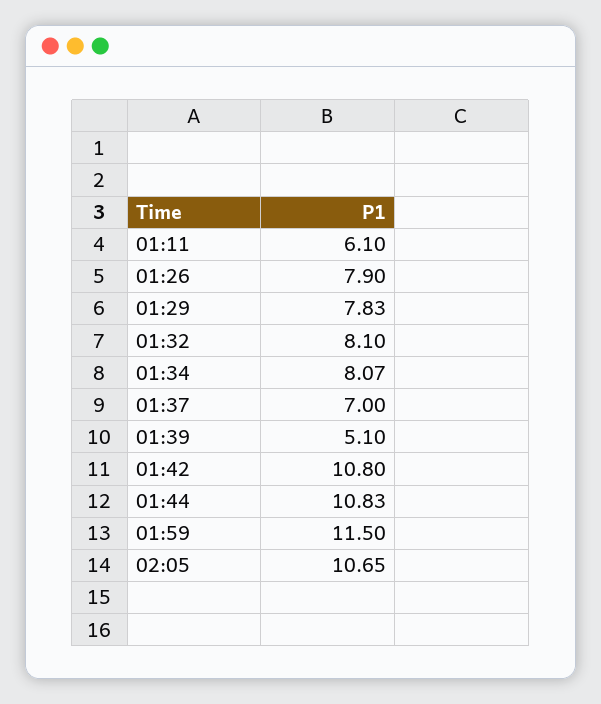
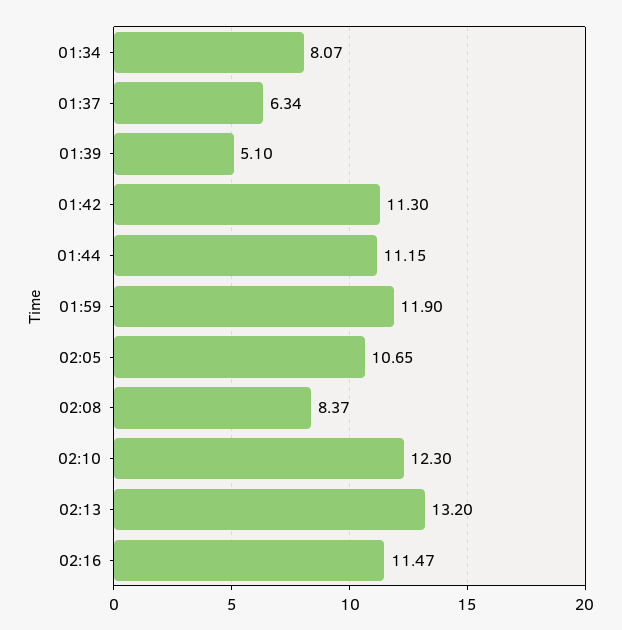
01:11: 6.1 -> none
01:26: 7.9 -> none
01:29: 7.83 -> none
01:32: 8.1 -> none
01:37: 7 -> 6.34
01:42: 10.8 -> 11.3
01:44: 10.83 -> 11.15
01:59: 11.5 -> 11.9
02:08: none -> 8.37
02:10: none -> 12.3
02:13: none -> 13.2
02:16: none -> 11.47

